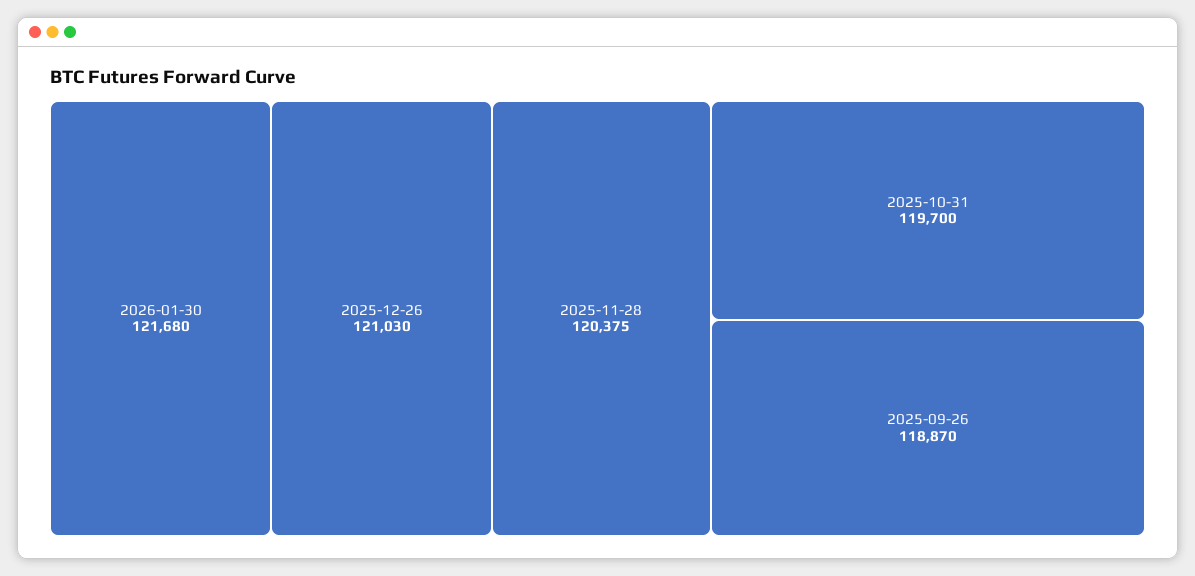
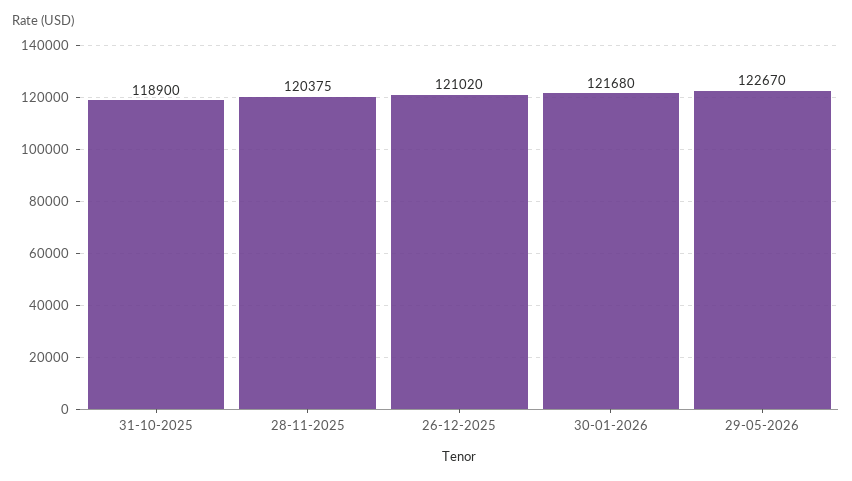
2025-12-26: 121030 -> 121020
2025-10-31: 119700 -> 118900
2025-09-26: 118870 -> none
29-05-2026: none -> 122670

